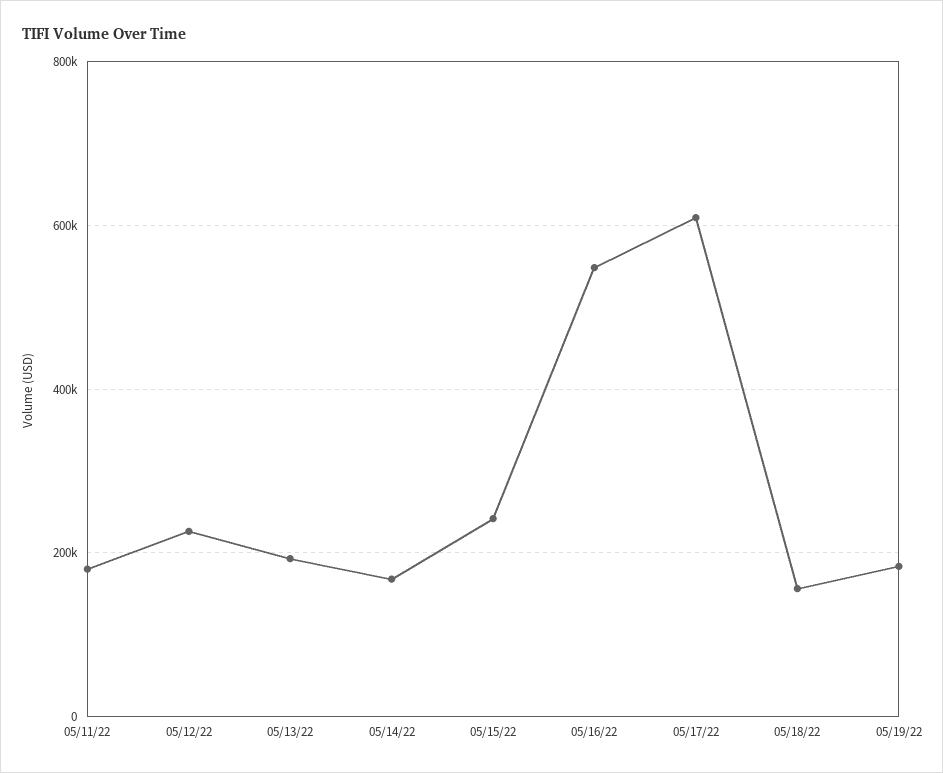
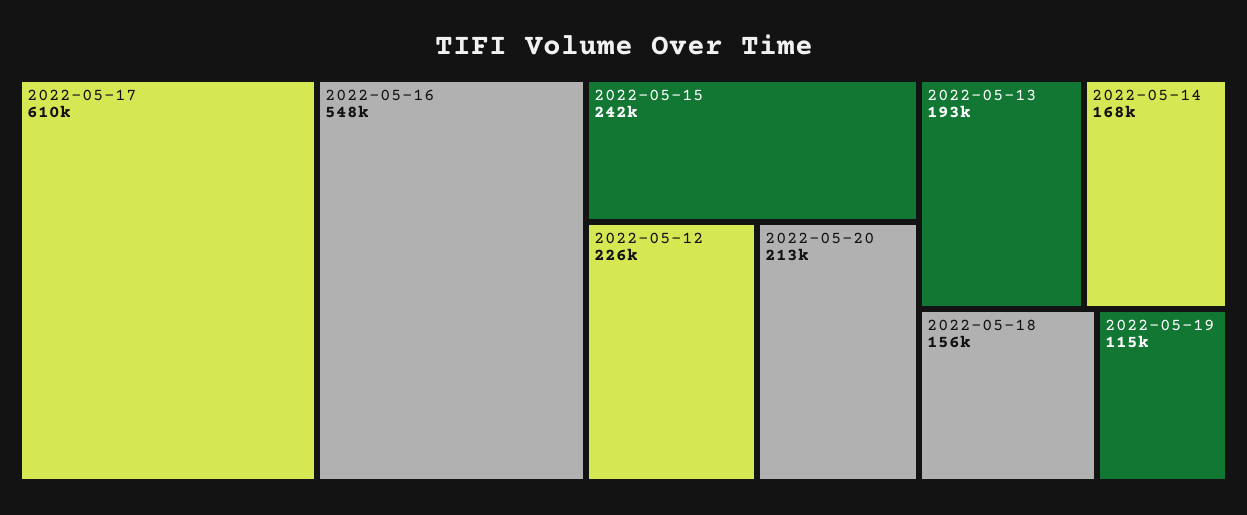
05/11/22: 180000 -> none
05/19/22: 180000 -> 115000
2022-05-20: none -> 213000

